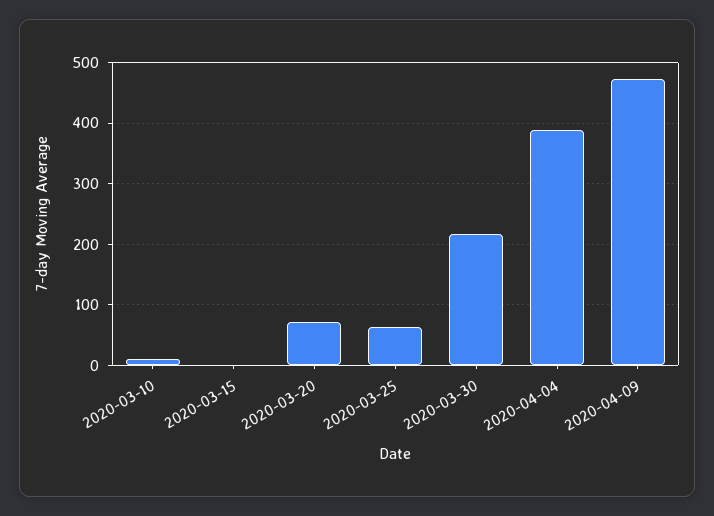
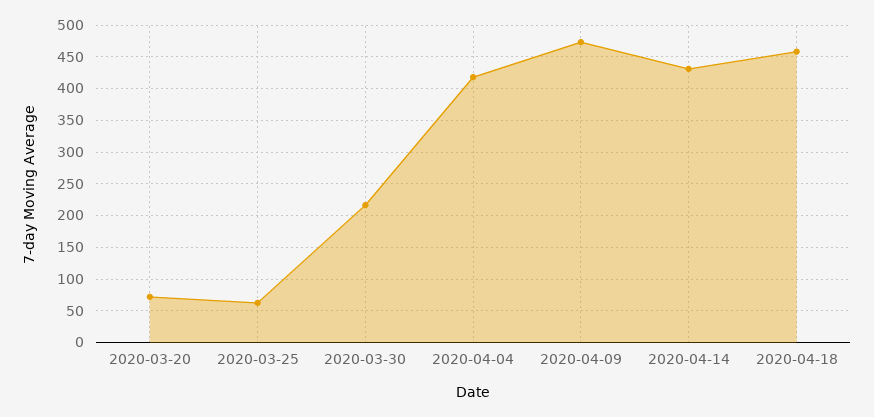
2020-03-10: 10 -> none
2020-03-15: 0 -> none
2020-04-04: 390 -> 420
2020-04-14: none -> 430
2020-04-18: none -> 460

